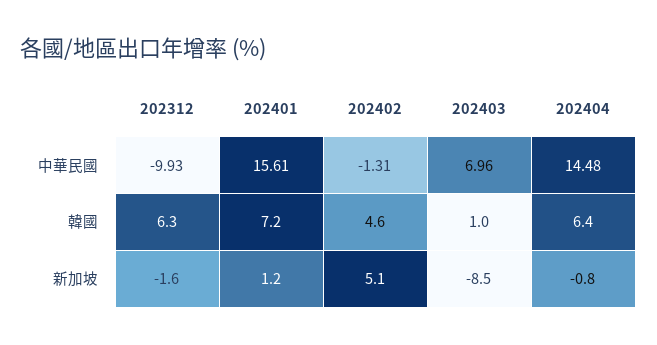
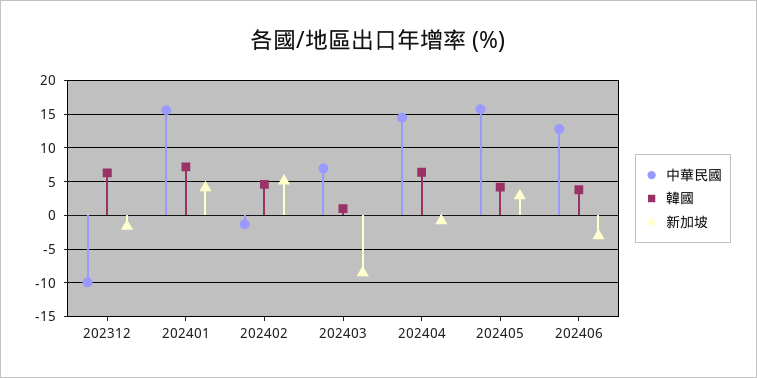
新加坡, 202401: 1.2 -> 4
中華民國, 202405: none -> 16
韓國, 202405: none -> 4
新加坡, 202405: none -> 3
中華民國, 202406: none -> 13
韓國, 202406: none -> 4
新加坡, 202406: none -> -3

